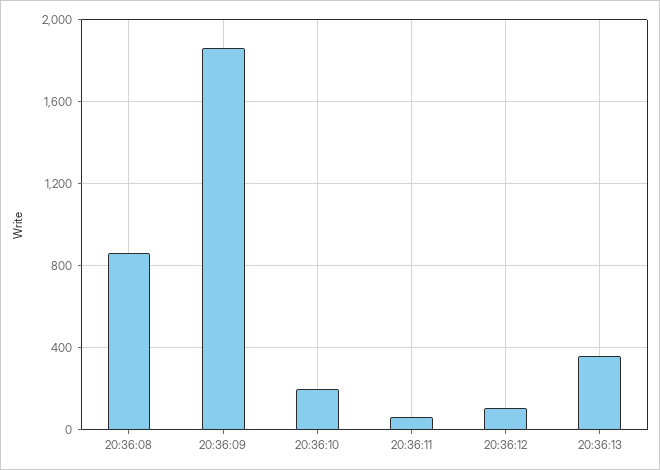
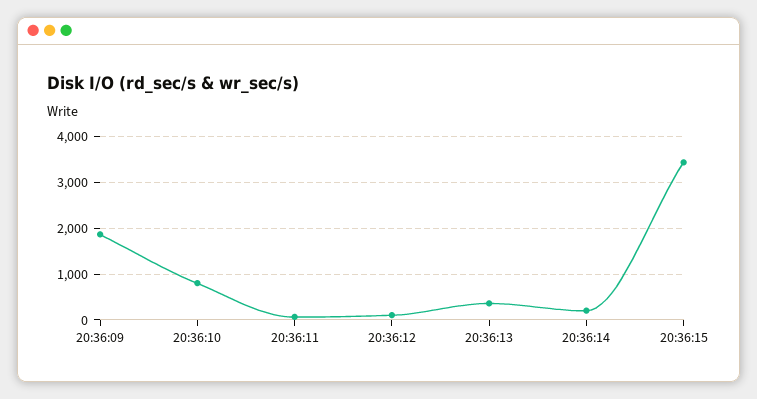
20:36:08: 850 -> none
20:36:10: 200 -> 800
20:36:14: none -> 200
20:36:15: none -> 3400

